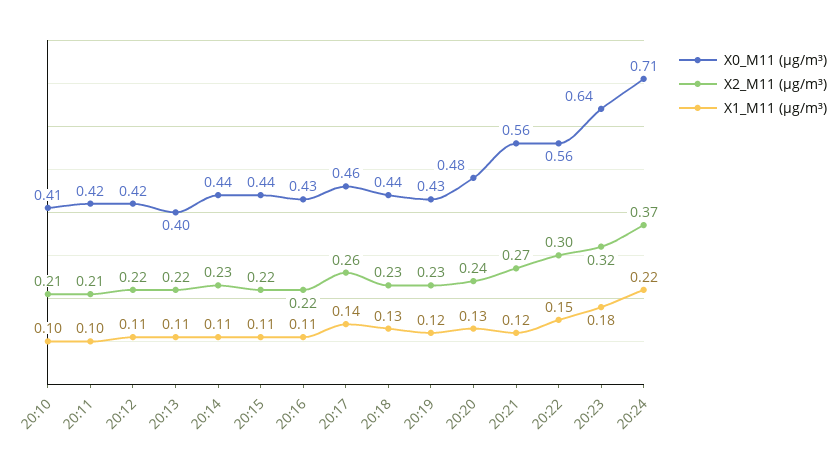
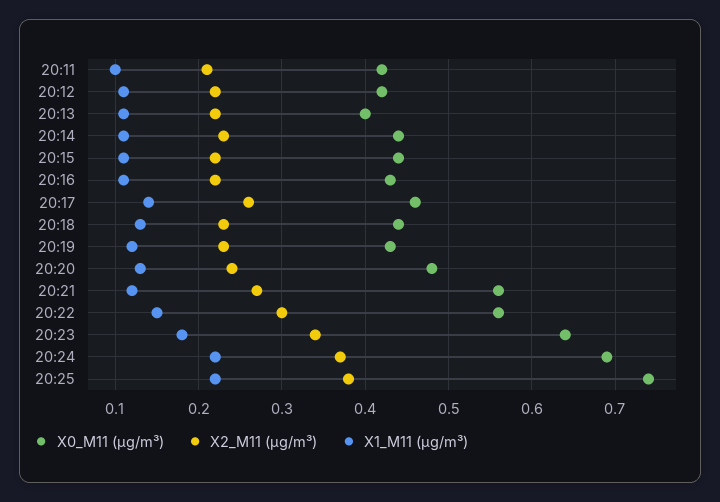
X0_M11 (μg/m³), 20:10: 0.41 -> none
X2_M11 (μg/m³), 20:10: 0.21 -> none
X1_M11 (μg/m³), 20:10: 0.1 -> none
X2_M11 (μg/m³), 20:23: 0.32 -> 0.34
X0_M11 (μg/m³), 20:24: 0.71 -> 0.69
X0_M11 (μg/m³), 20:25: none -> 0.74
X2_M11 (μg/m³), 20:25: none -> 0.38
X1_M11 (μg/m³), 20:25: none -> 0.22

